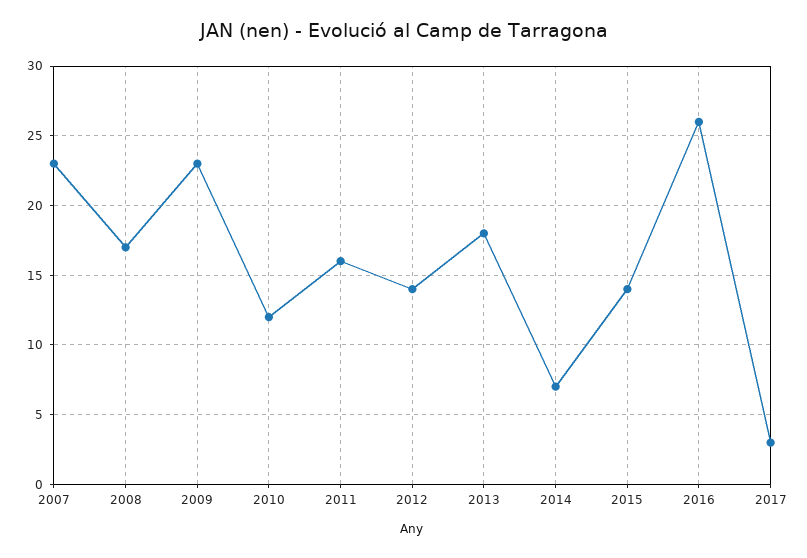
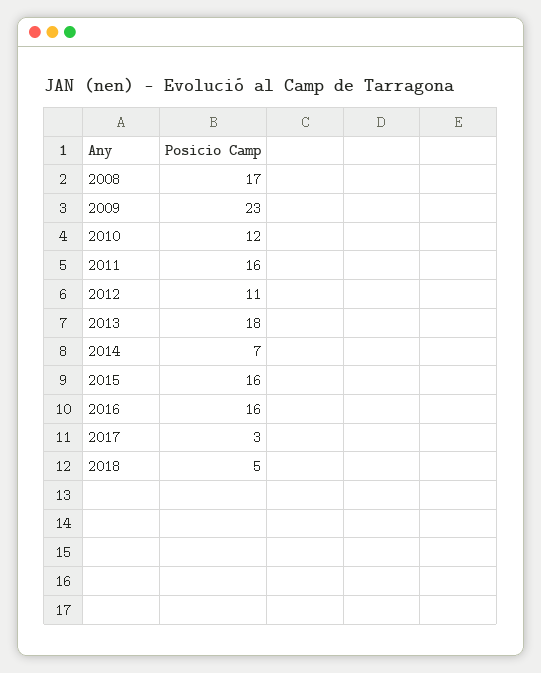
2007: 23 -> none
2012: 14 -> 11
2015: 14 -> 16
2016: 26 -> 16
2018: none -> 5

